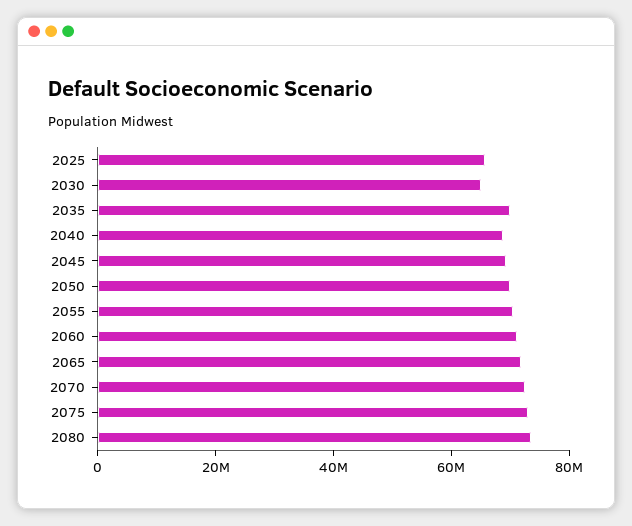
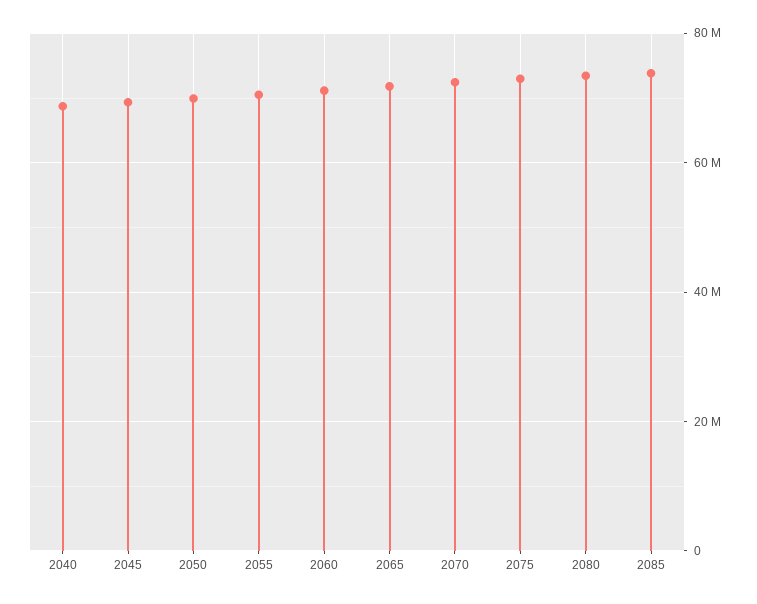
2025: 65000000 -> none
2030: 65000000 -> none
2035: 70000000 -> none
2085: none -> 74000000

